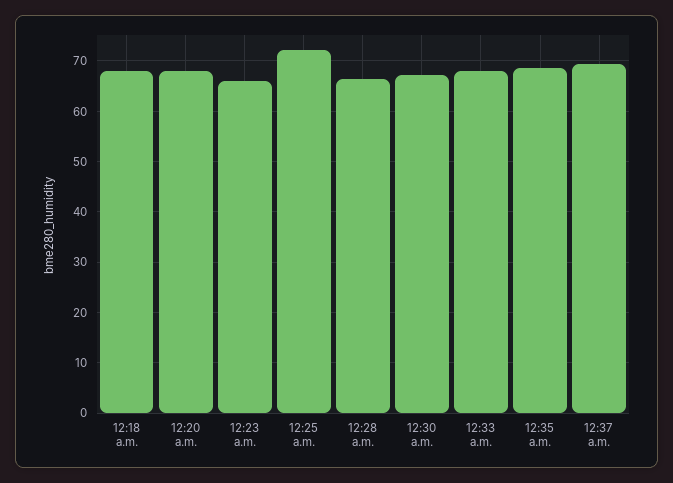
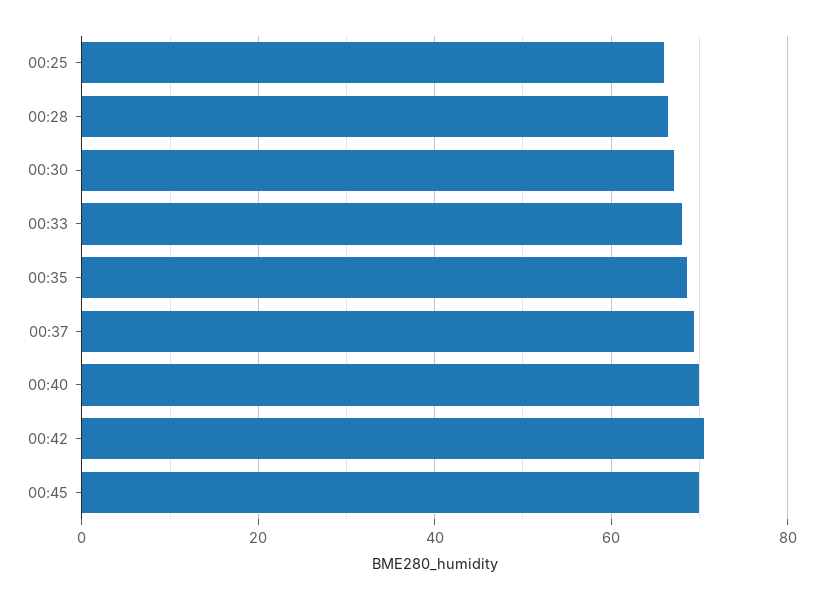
12:18 a.m.: 68 -> none
12:20 a.m.: 68 -> none
12:23 a.m.: 66 -> none
12:25 a.m.: 72 -> 66
00:40: none -> 70
00:42: none -> 70
00:45: none -> 70

